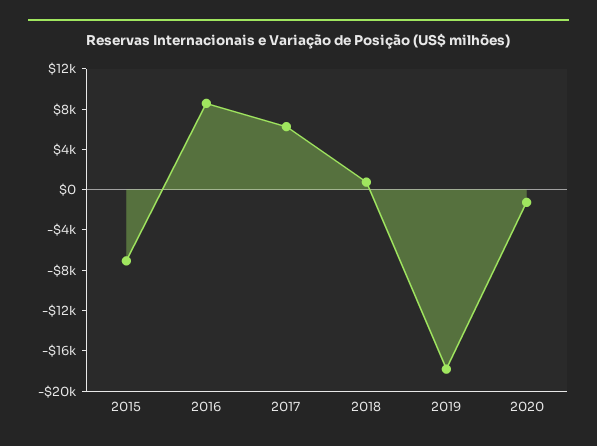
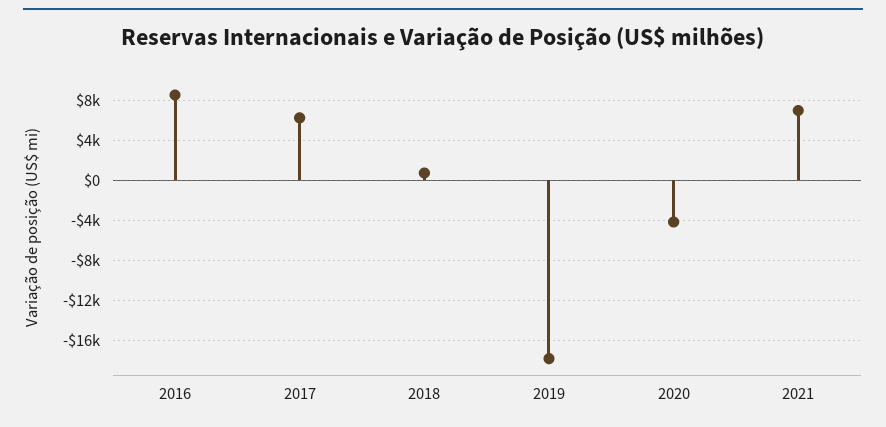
2015: -7000 -> none
2020: -1000 -> -4000
2021: none -> 7000

